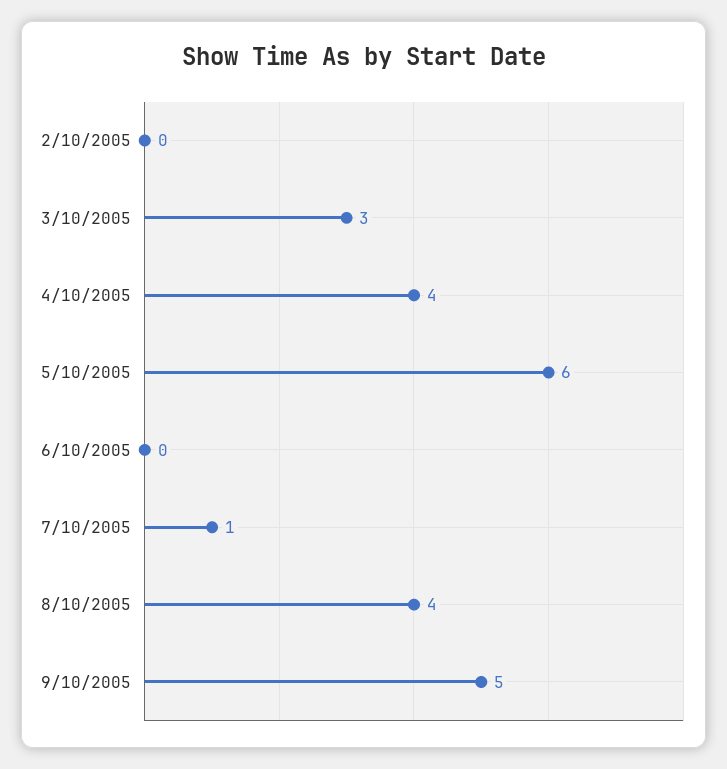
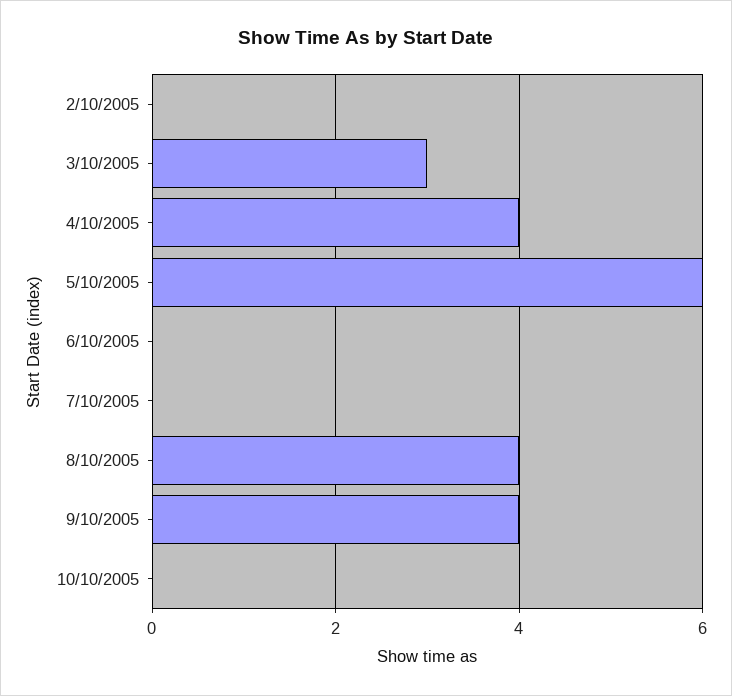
7/10/2005: 1 -> 0
9/10/2005: 5 -> 4
10/10/2005: none -> 0

